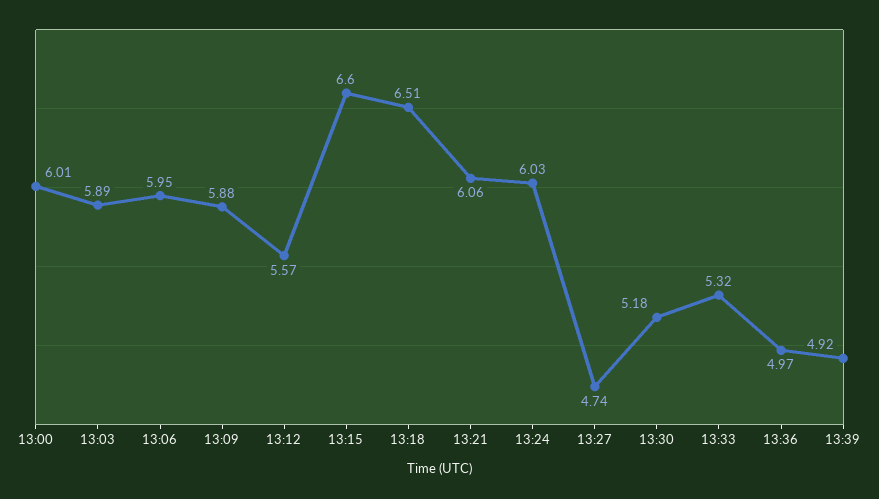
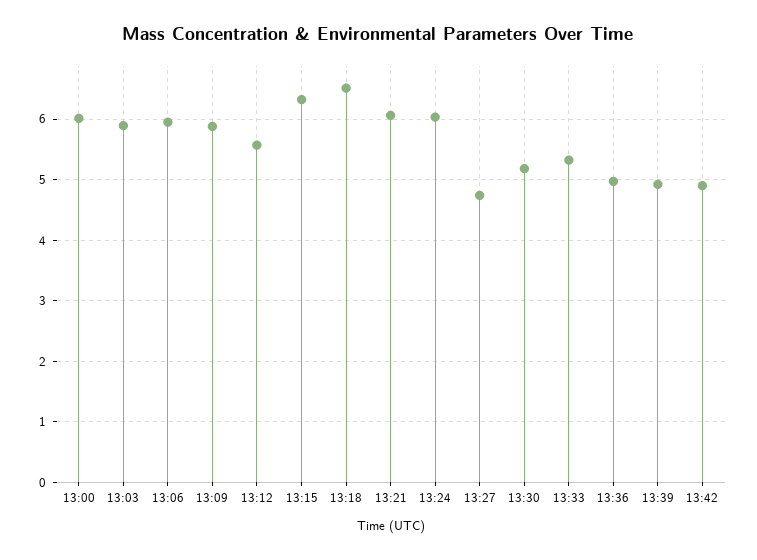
13:15: 6.6 -> 6.3
13:42: none -> 4.9

